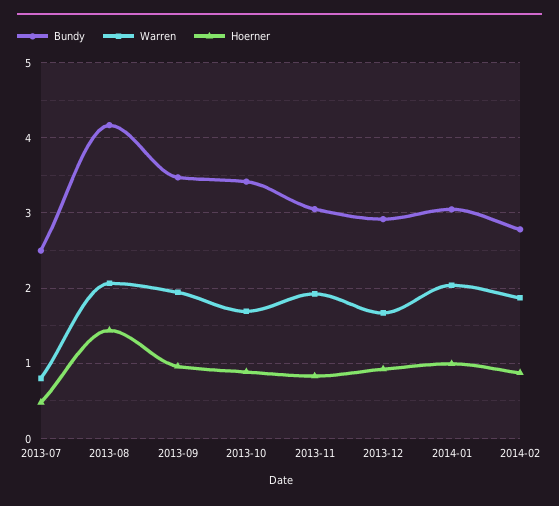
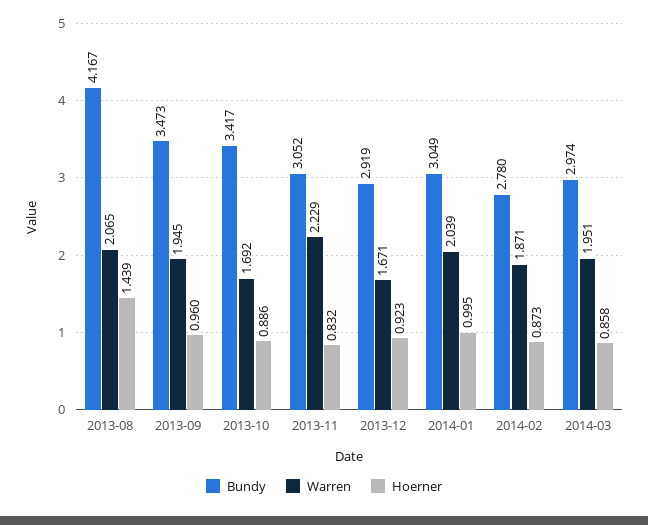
Bundy, 2013-07: 2.5 -> none
Warren, 2013-07: 0.8 -> none
Hoerner, 2013-07: 0.5 -> none
Warren, 2013-11: 1.9 -> 2.229
Bundy, 2014-03: none -> 2.974
Warren, 2014-03: none -> 1.951
Hoerner, 2014-03: none -> 0.858

